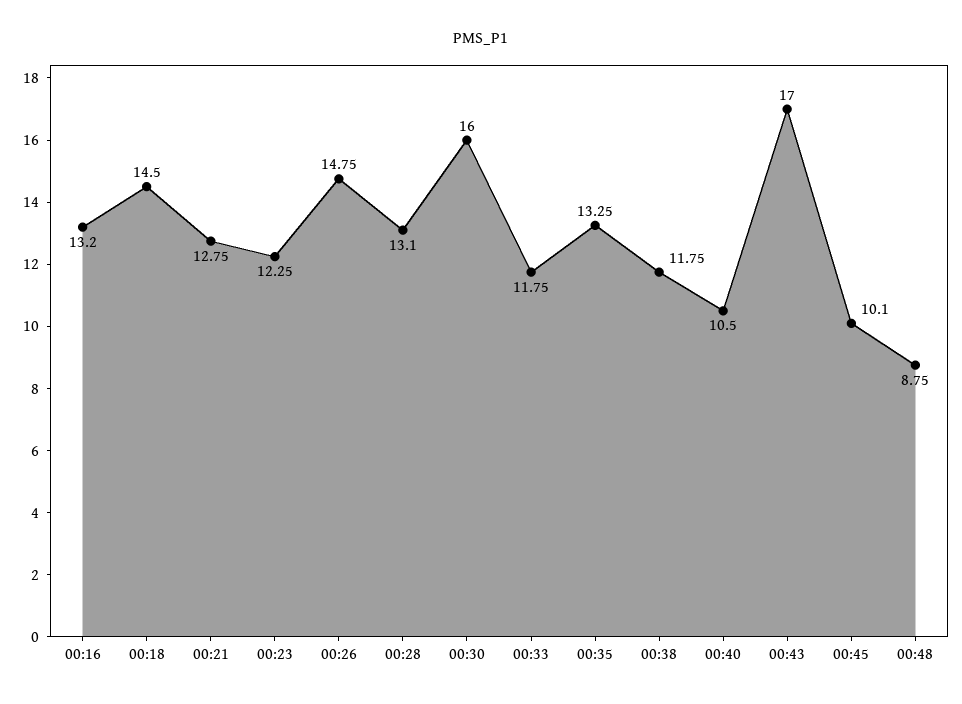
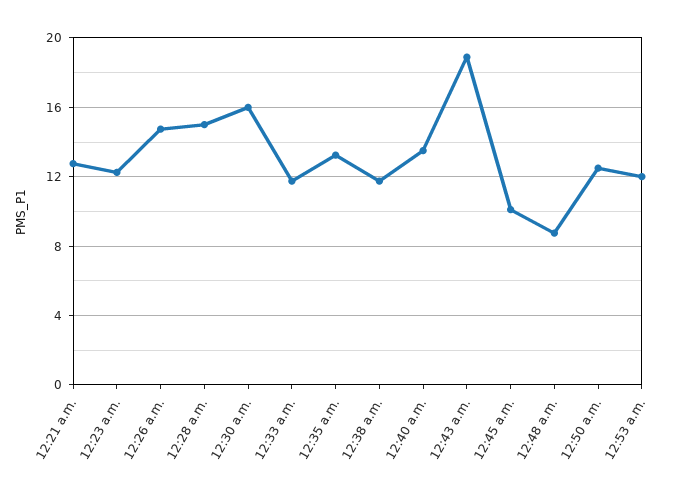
00:16: 13.2 -> none
00:18: 14.5 -> none
00:28: 13.1 -> 15
00:40: 10.5 -> 13.5
00:43: 17 -> 19
12:50 a.m.: none -> 12.5
12:53 a.m.: none -> 12

